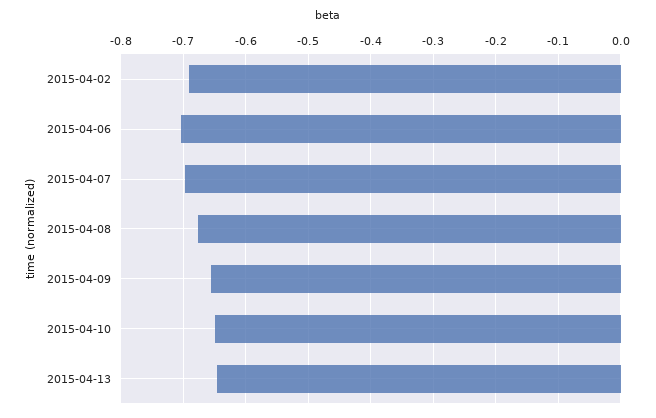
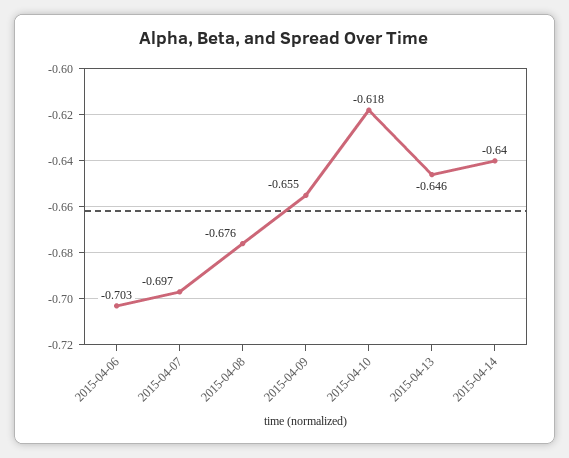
2015-04-02: -0.69 -> none
2015-04-10: -0.65 -> -0.618
2015-04-14: none -> -0.64

